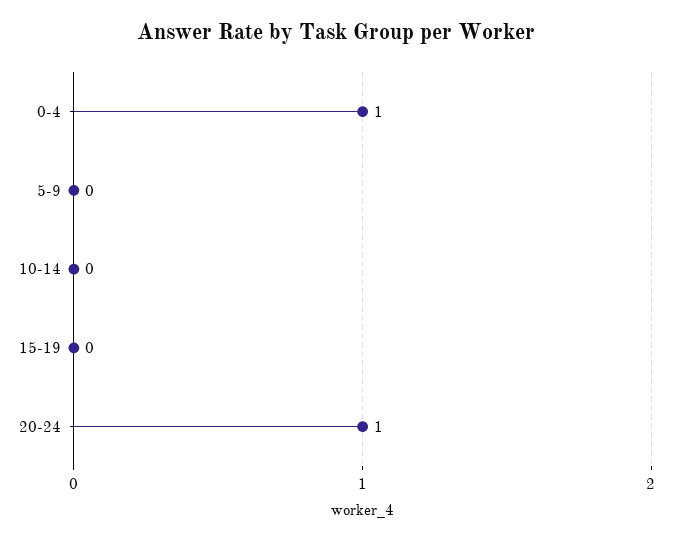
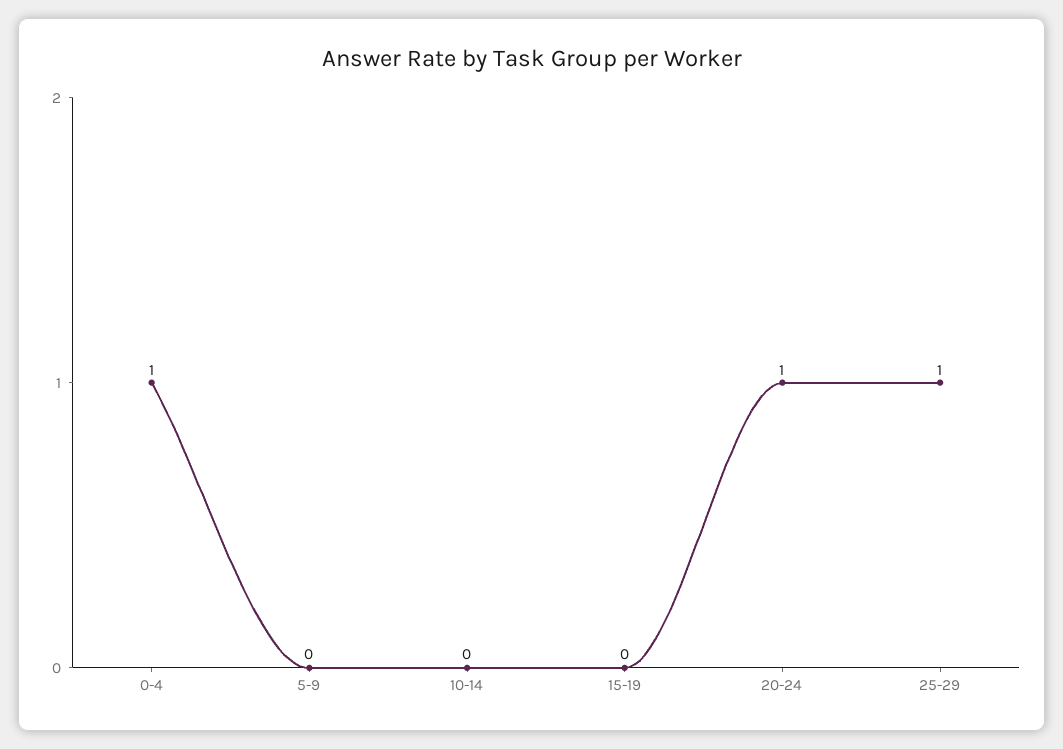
25-29: none -> 1

